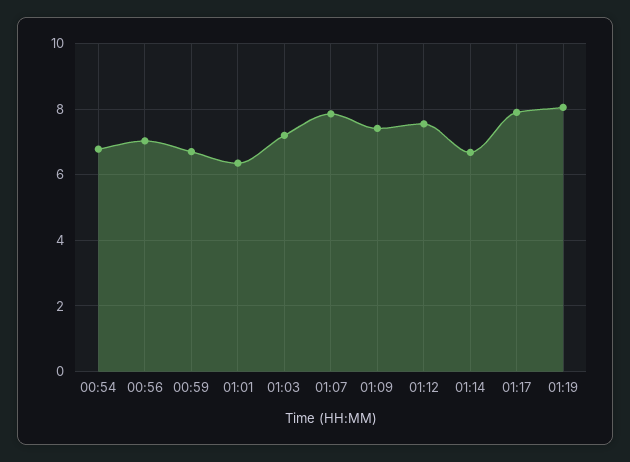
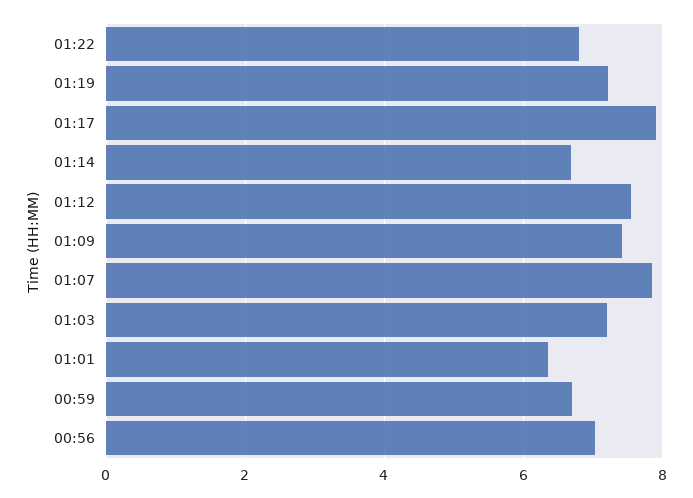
00:54: 6.8 -> none
01:19: 8 -> 7.2
01:22: none -> 6.8

